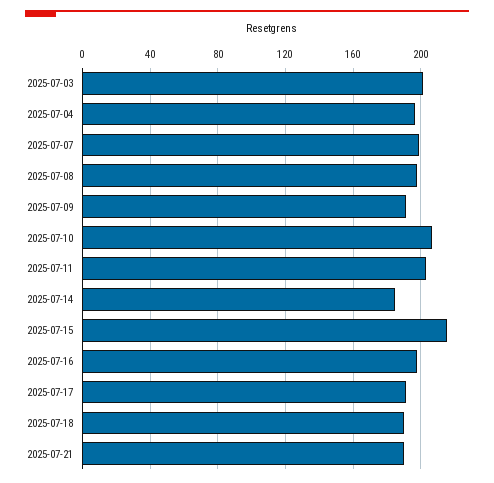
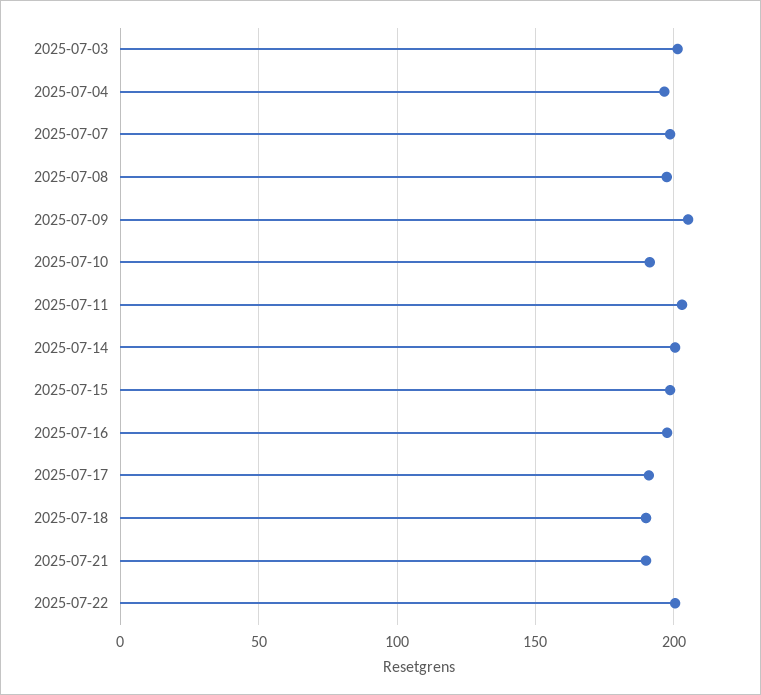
2025-07-09: 190 -> 205
2025-07-10: 205 -> 190
2025-07-14: 185 -> 200
2025-07-15: 215 -> 200
2025-07-22: none -> 200

